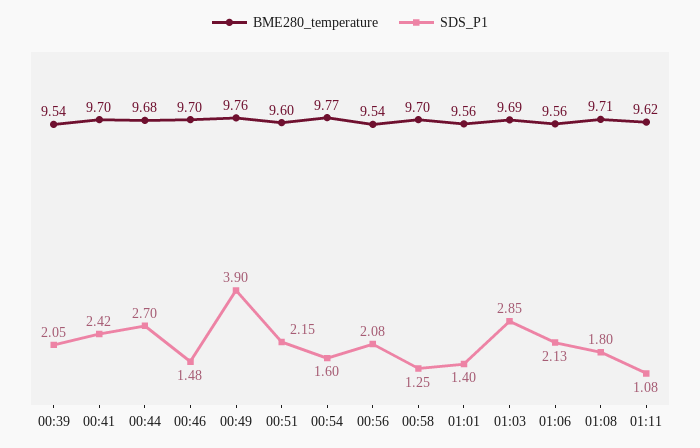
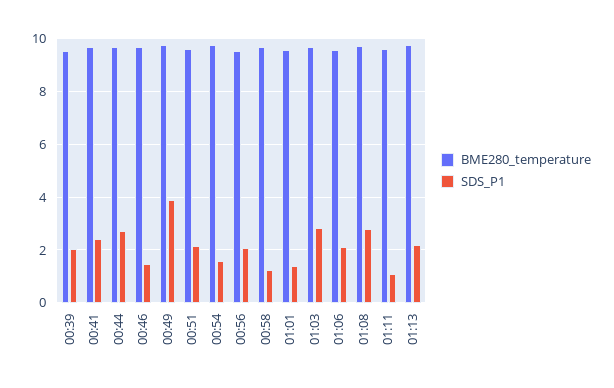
SDS_P1, 01:08: 1.8 -> 2.75
BME280_temperature, 01:13: none -> 9.75
SDS_P1, 01:13: none -> 2.25

